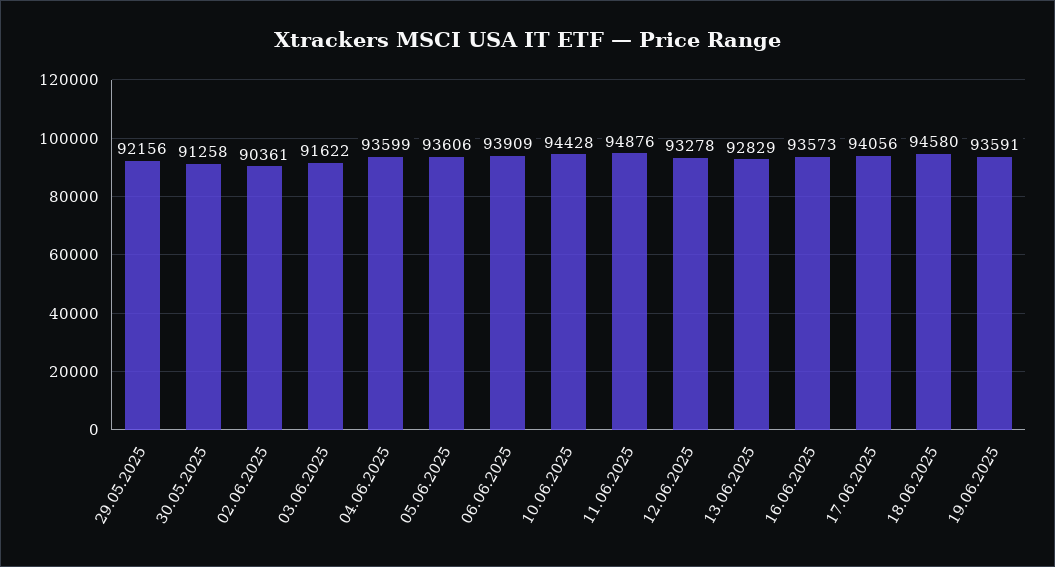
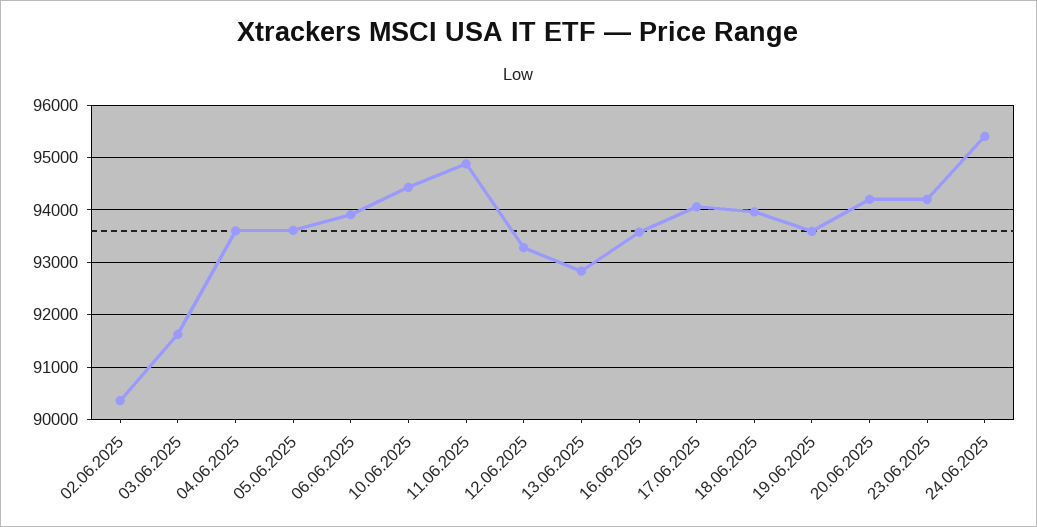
29.05.2025: 92156 -> none
30.05.2025: 91258 -> none
18.06.2025: 94580 -> 94000
20.06.2025: none -> 94200
23.06.2025: none -> 94200
24.06.2025: none -> 95400

